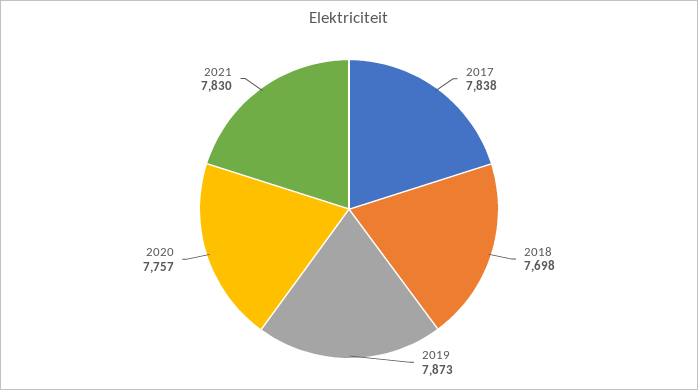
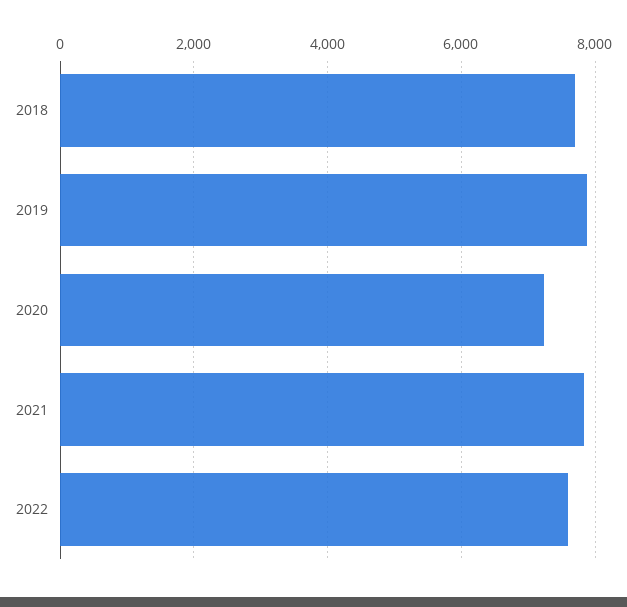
2017: 7838 -> none
2020: 7757 -> 7200
2022: none -> 7600

